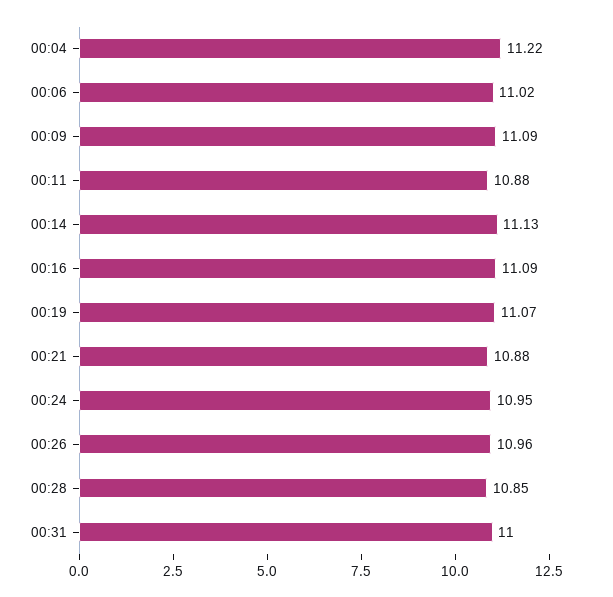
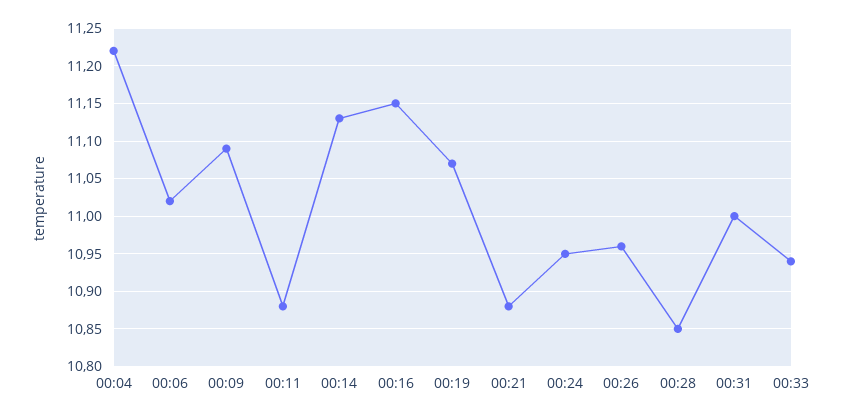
00:16: 11.09 -> 11.15
00:33: none -> 10.94

